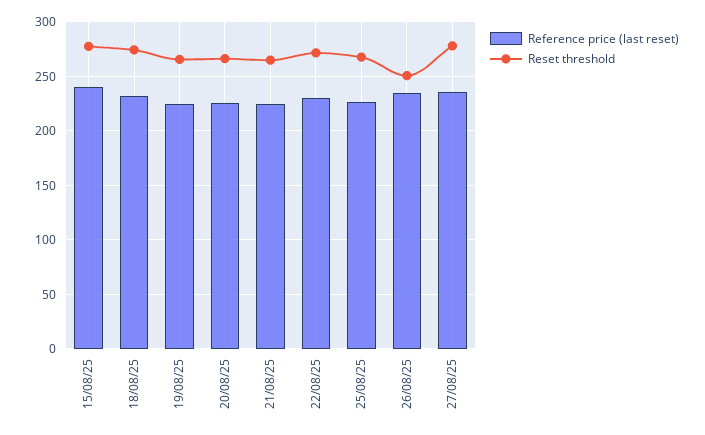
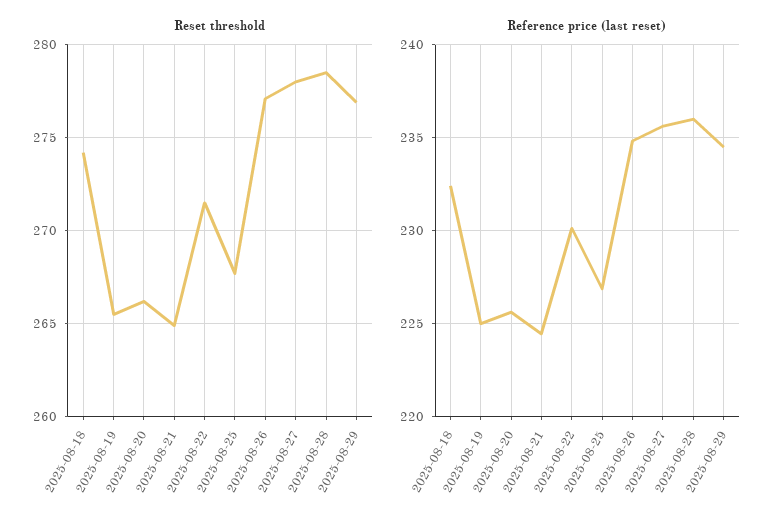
Reference price (last reset), 15/08/25: 240 -> none
Reset threshold, 15/08/25: 280 -> none
Reset threshold, 26/08/25: 250 -> 277
Reset threshold, 2025-08-28: none -> 278.5
Reset threshold, 2025-08-29: none -> 277
Reference price (last reset), 2025-08-28: none -> 236
Reference price (last reset), 2025-08-29: none -> 234.5

